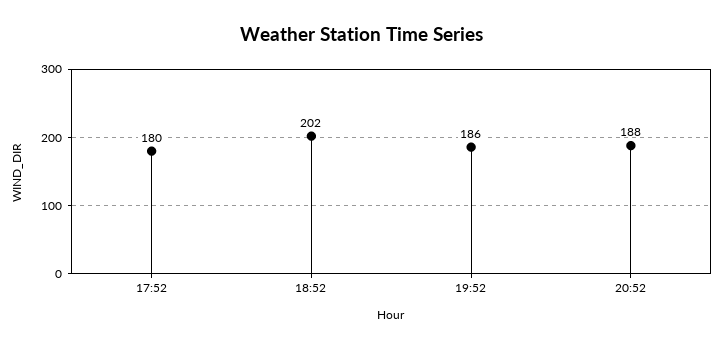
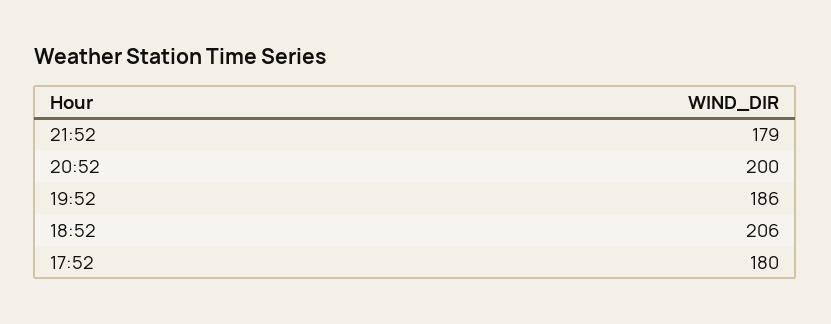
18:52: 202 -> 206
20:52: 188 -> 200
21:52: none -> 179

